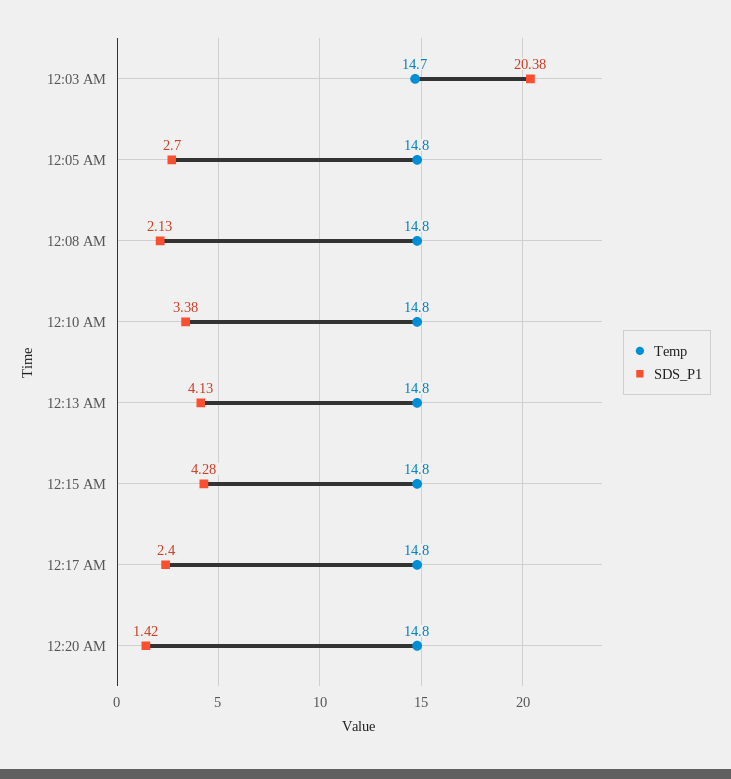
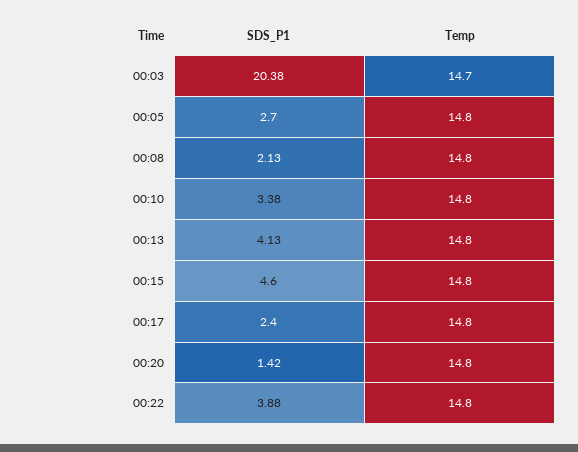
SDS_P1, 12:15 AM: 4.28 -> 4.6
SDS_P1, 00:22: none -> 3.88
Temp, 00:22: none -> 14.8

